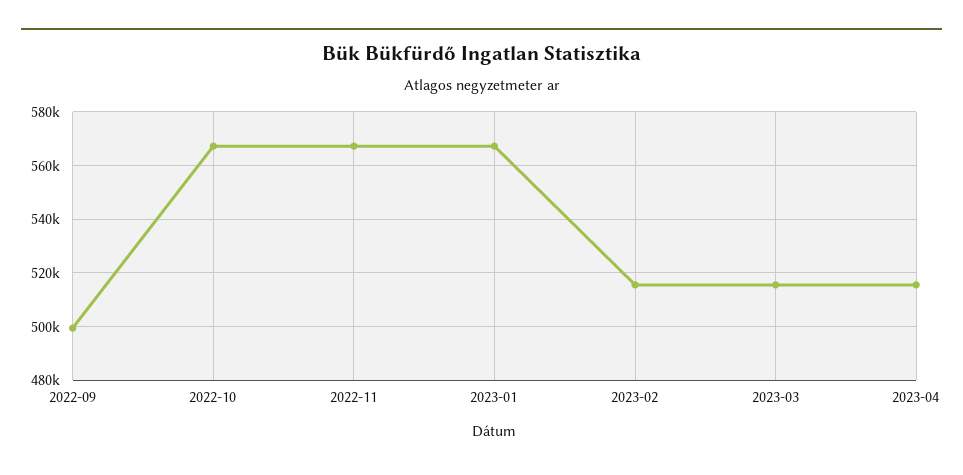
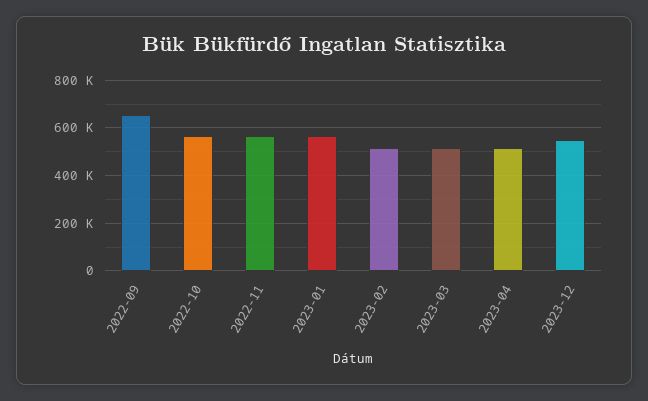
2022-09: 500000 -> 650000
2023-12: none -> 550000

